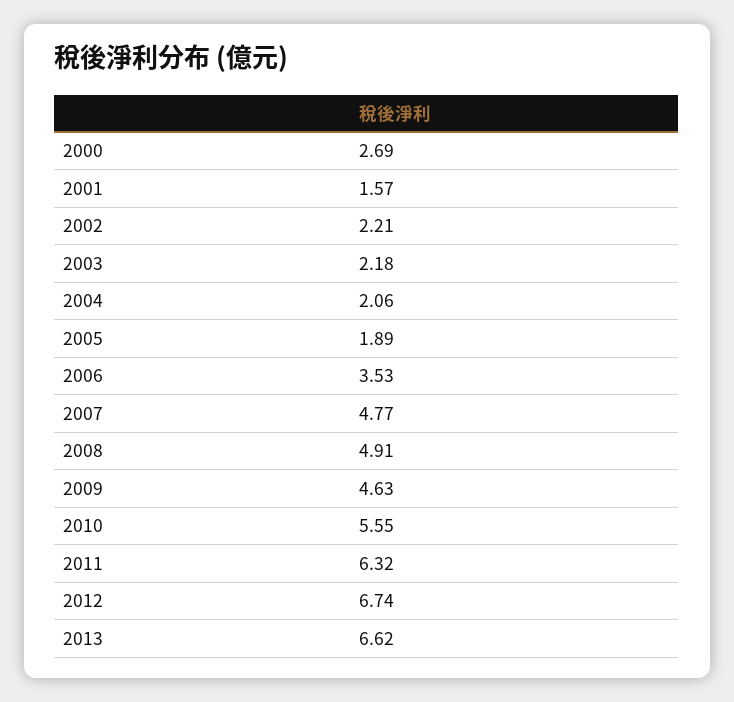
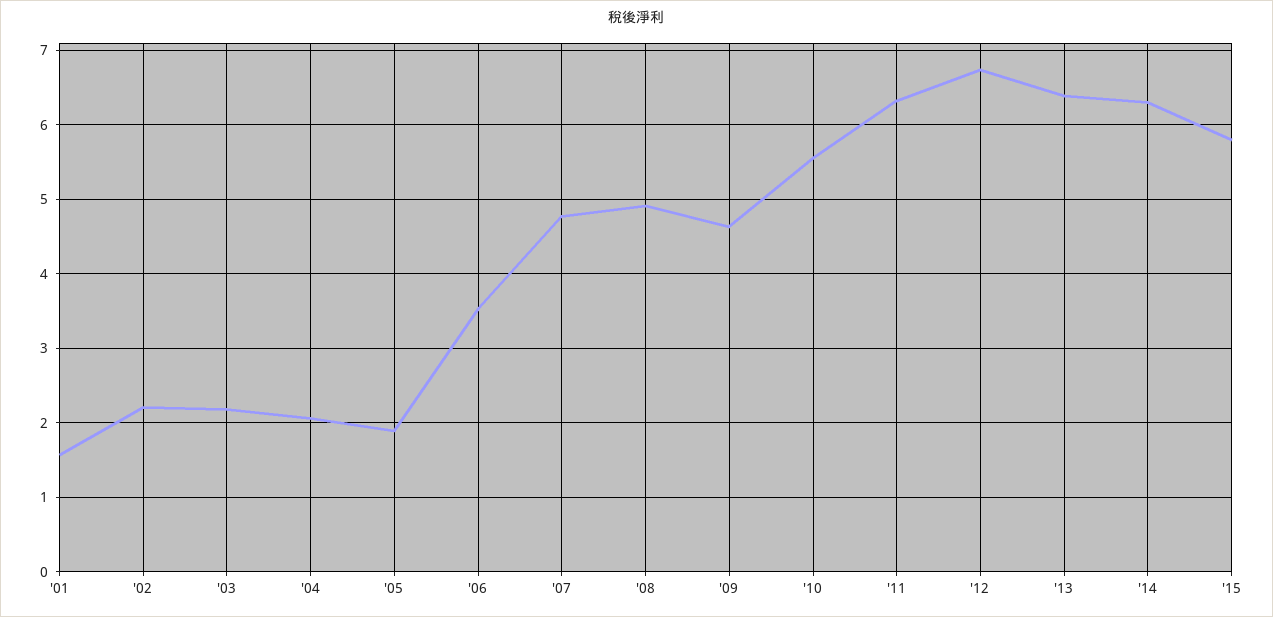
2000: 2.69 -> none
2013: 6.62 -> 6.4
'14: none -> 6.3
'15: none -> 5.8

